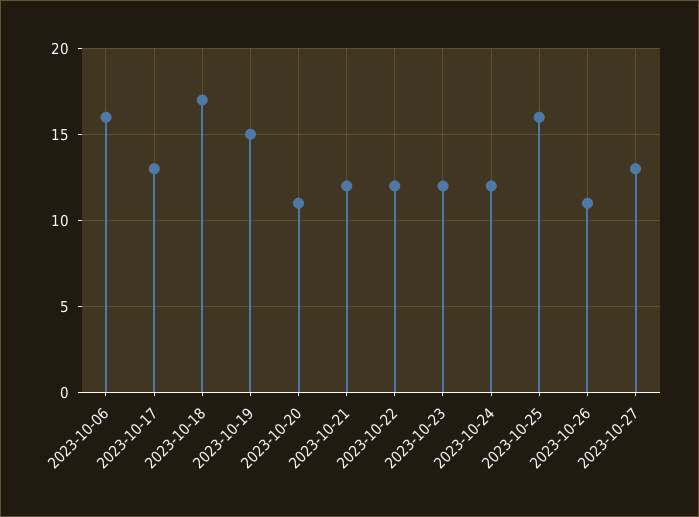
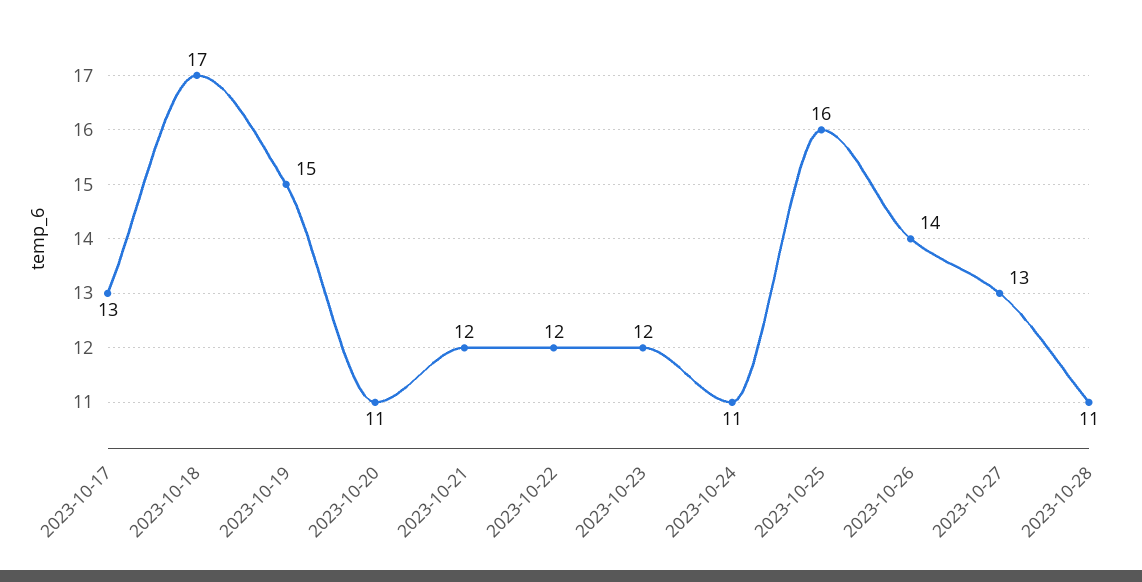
2023-10-06: 16 -> none
2023-10-24: 12 -> 11
2023-10-26: 11 -> 14
2023-10-28: none -> 11

